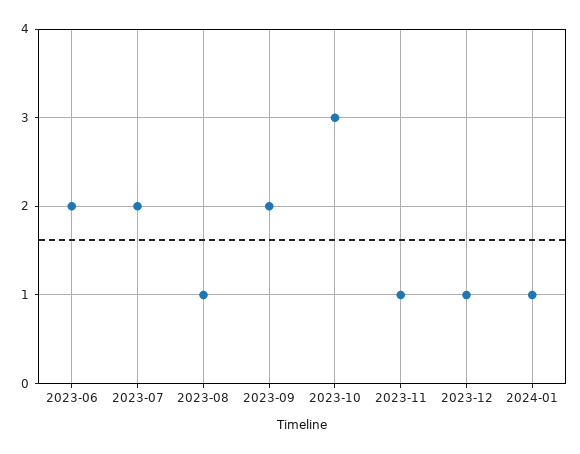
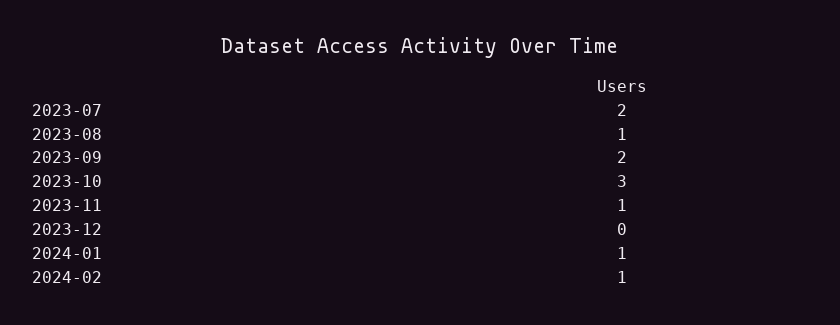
2023-06: 2 -> none
2023-12: 1 -> 0
2024-02: none -> 1

